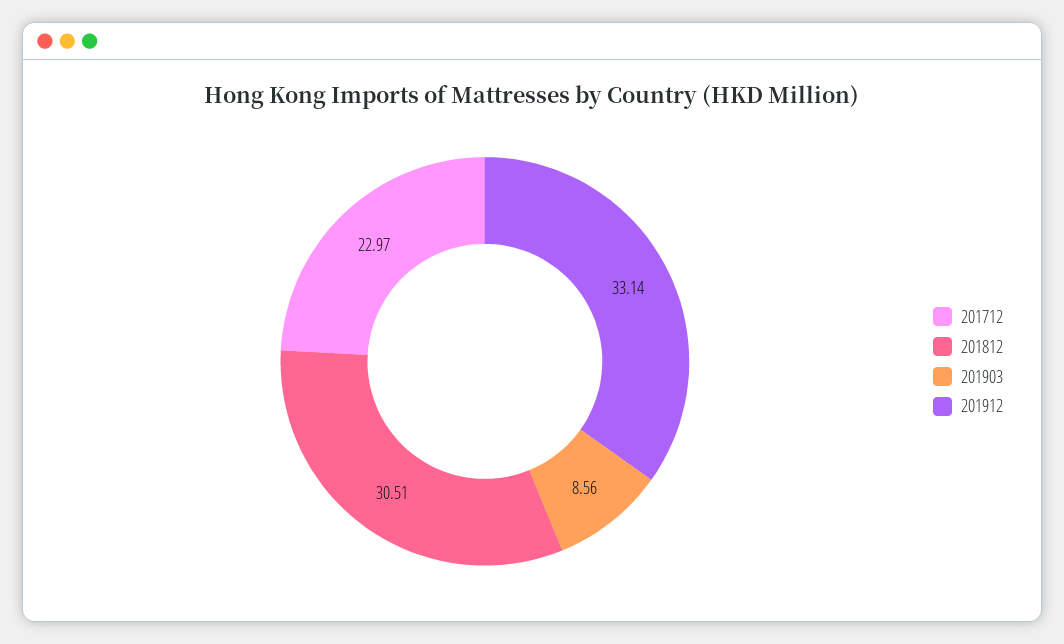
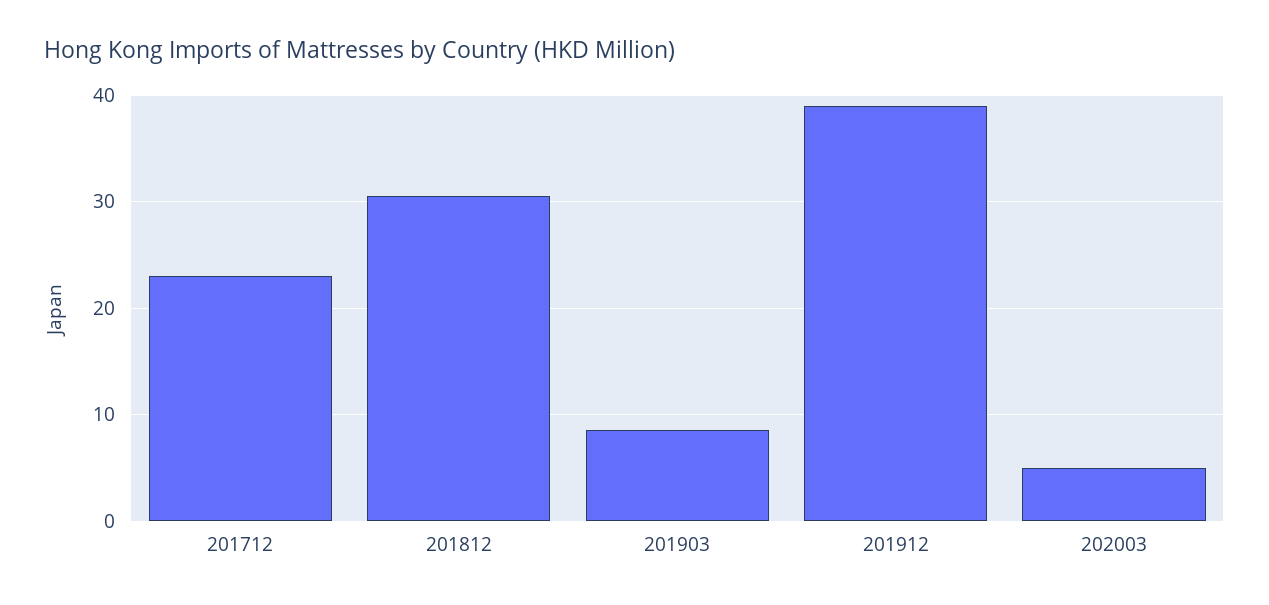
201912: 33.14 -> 39
202003: none -> 5

